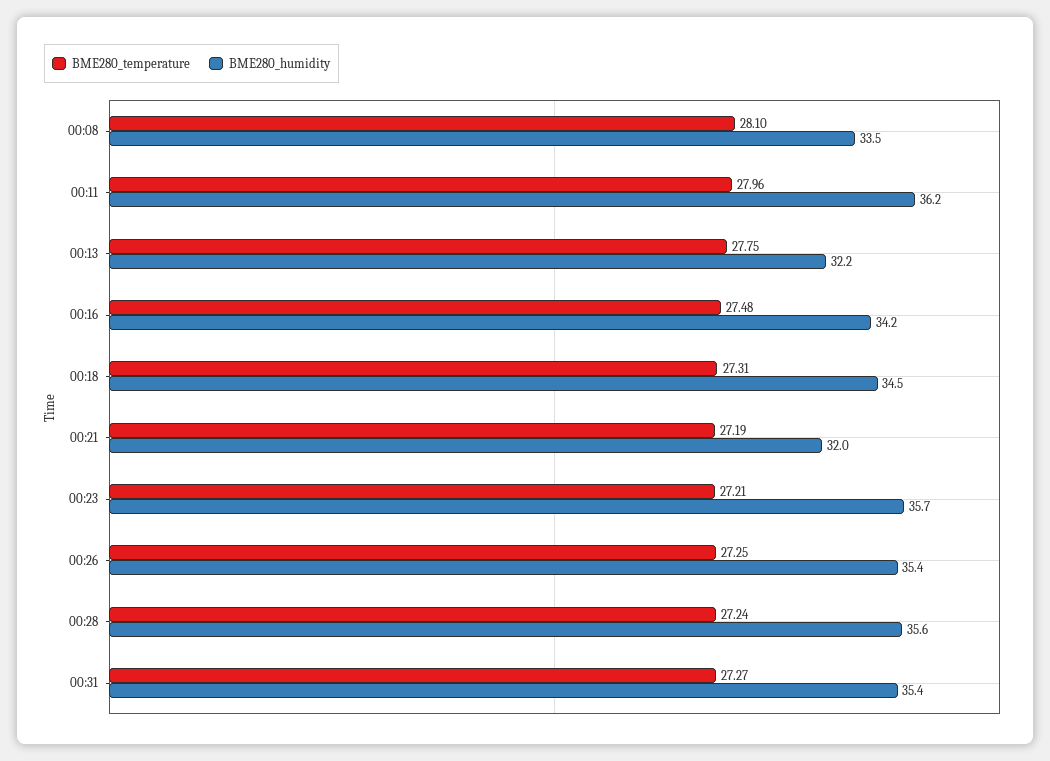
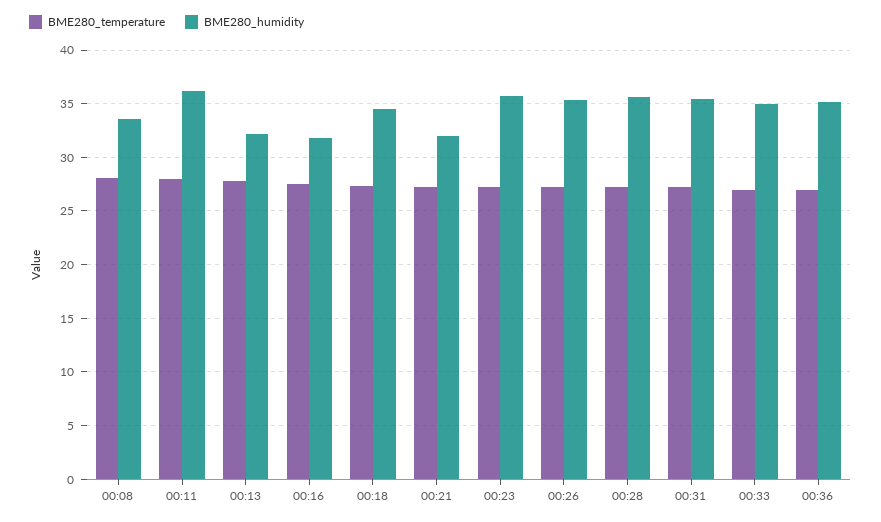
BME280_humidity, 00:16: 34.2 -> 32
BME280_temperature, 00:33: none -> 27
BME280_humidity, 00:33: none -> 35
BME280_temperature, 00:36: none -> 27
BME280_humidity, 00:36: none -> 35

